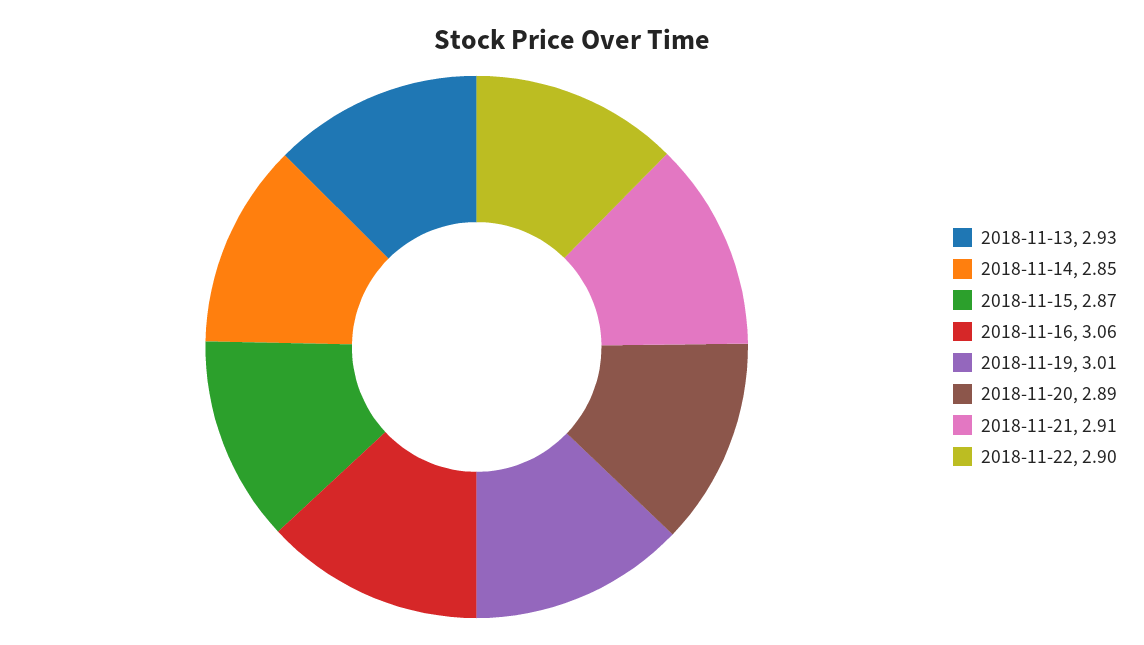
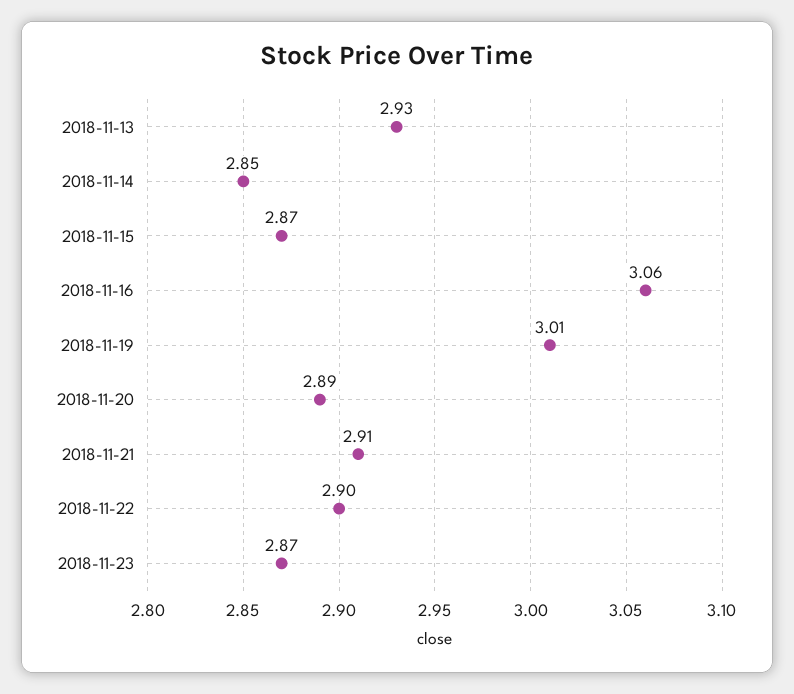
2018-11-23: none -> 2.87

